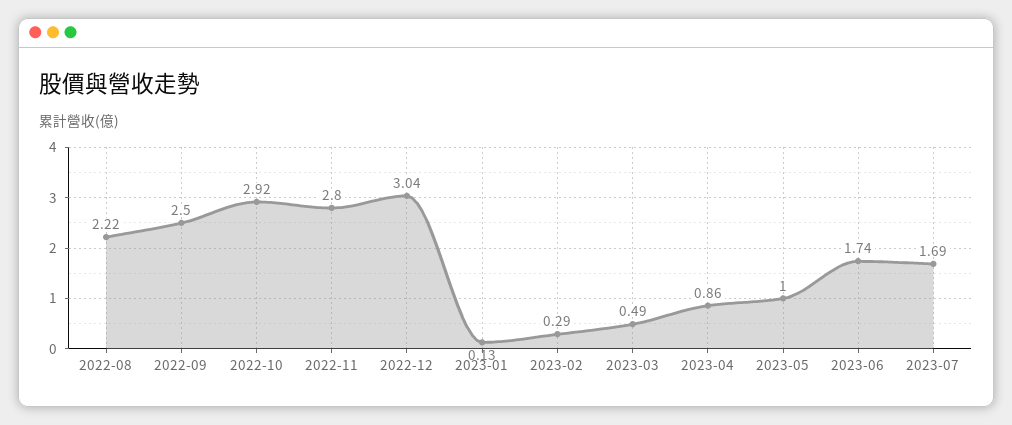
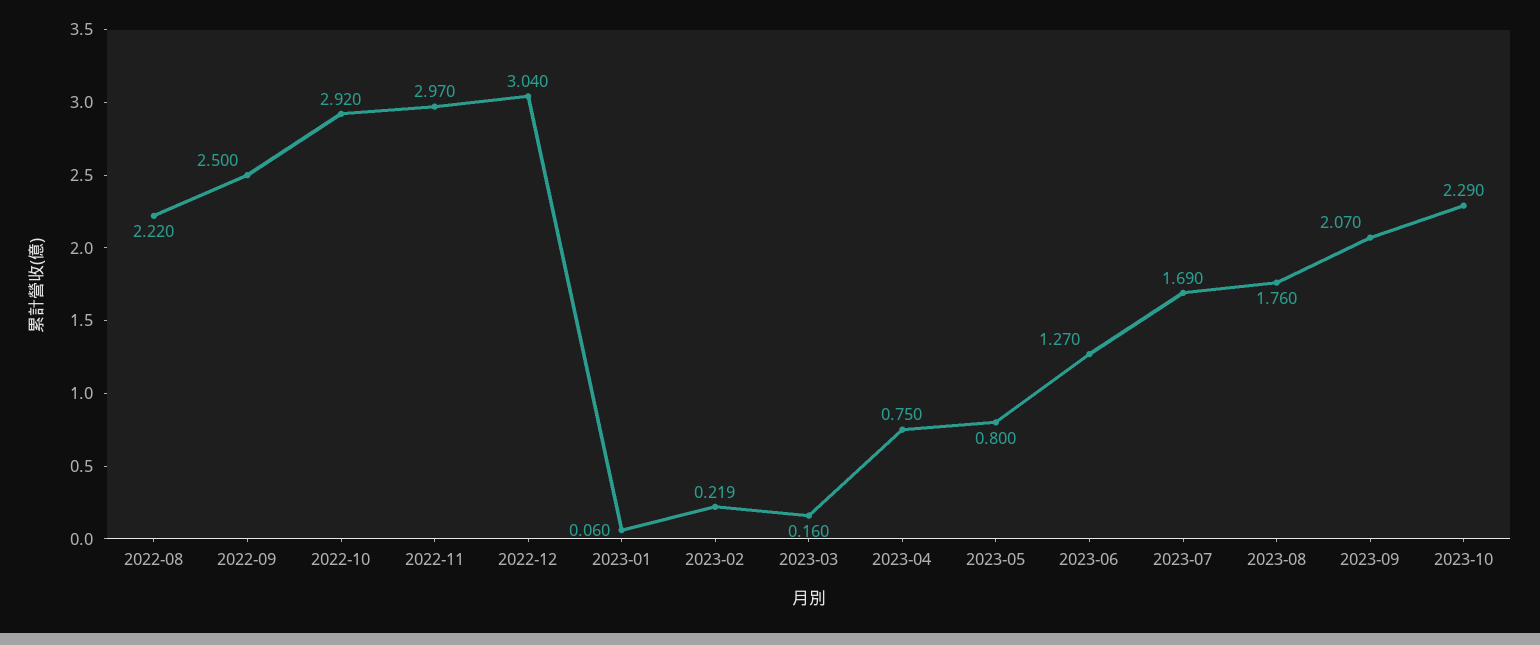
2022-11: 2.8 -> 2.97
2023-01: 0.13 -> 0.06
2023-02: 0.29 -> 0.219
2023-03: 0.49 -> 0.16
2023-04: 0.86 -> 0.75
2023-05: 1 -> 0.8
2023-06: 1.74 -> 1.27
2023-08: none -> 1.76
2023-09: none -> 2.07
2023-10: none -> 2.29

